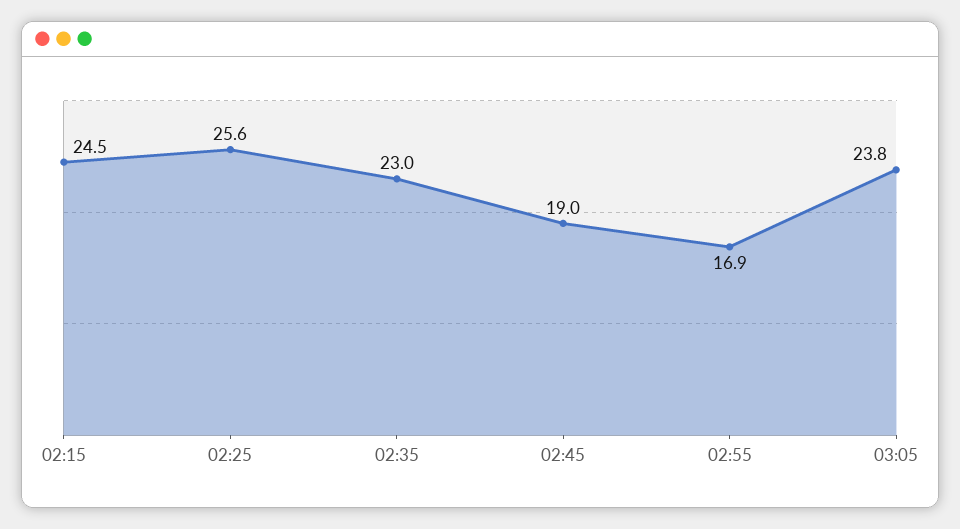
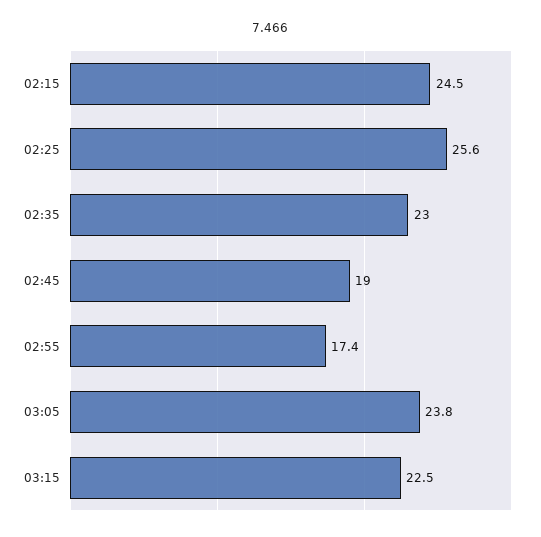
02:55: 16.9 -> 17.4
03:15: none -> 22.5

